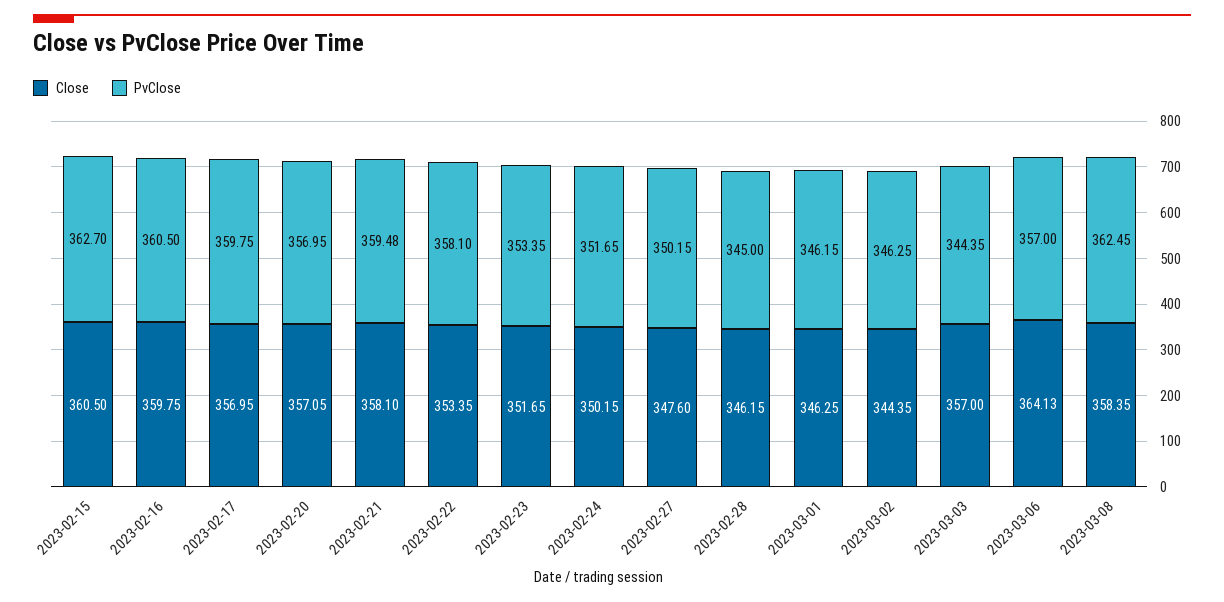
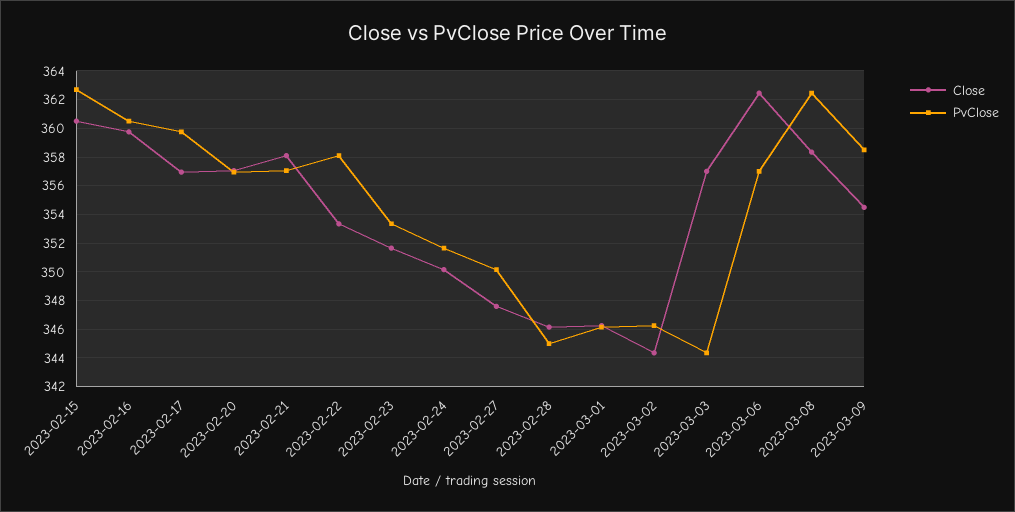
PvClose, 2023-02-21: 359.48 -> 357
Close, 2023-03-06: 364.13 -> 362.5
Close, 2023-03-09: none -> 354.5
PvClose, 2023-03-09: none -> 358.5

